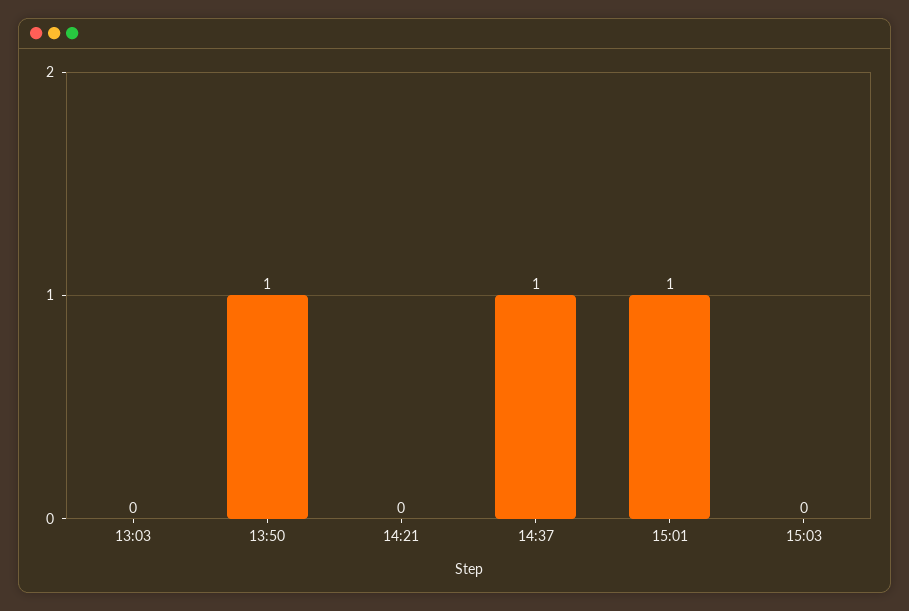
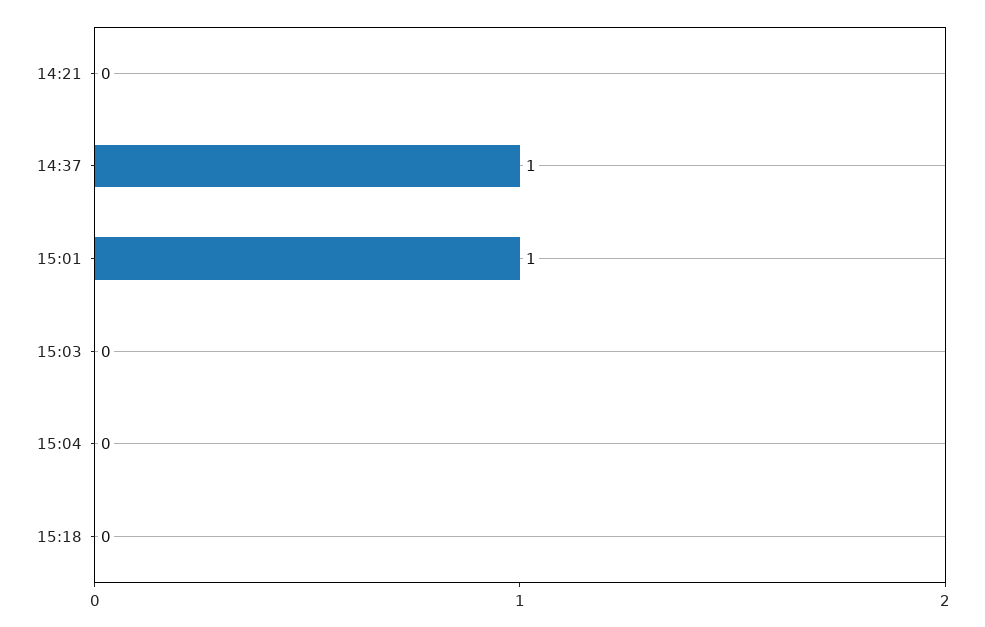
13:03: 0 -> none
13:50: 1 -> none
15:04: none -> 0
15:18: none -> 0

